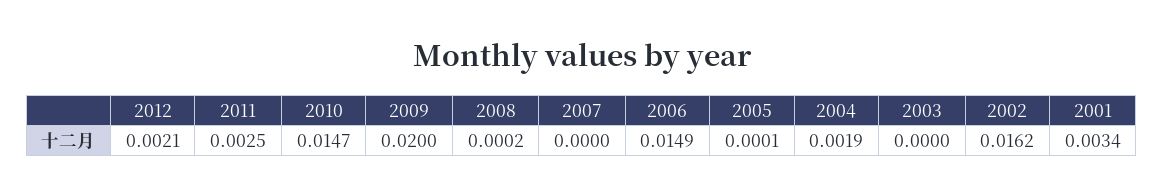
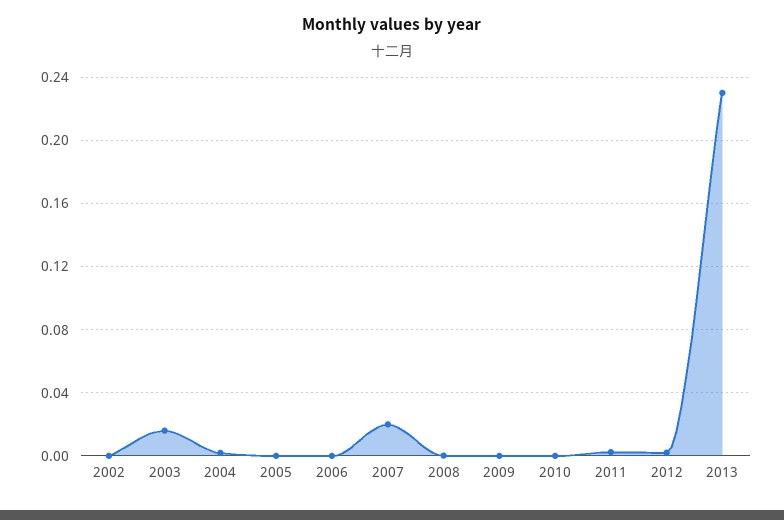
2010: 0.0147 -> 0
2009: 0.02 -> 0
2007: 0 -> 0.02
2006: 0.0149 -> 0
2003: 0 -> 0.015
2002: 0.0162 -> 0
2001: 0.0034 -> none
2013: none -> 0.23

